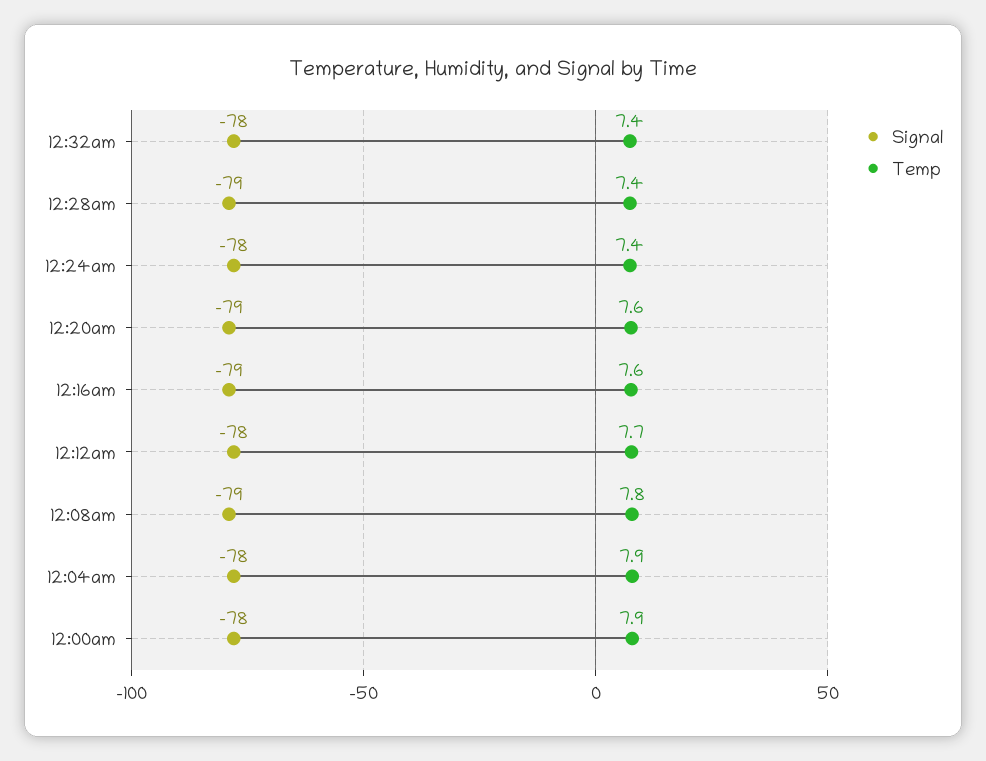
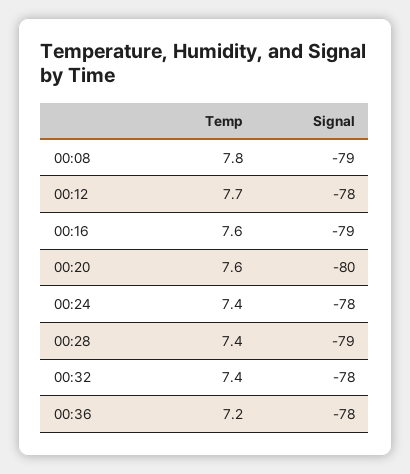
Signal, 12:20am: -79 -> -80
Signal, 12:04am: -78 -> none
Temp, 12:04am: 7.9 -> none
Signal, 12:00am: -78 -> none
Temp, 12:00am: 7.9 -> none
Temp, 00:36: none -> 7.2
Signal, 00:36: none -> -78

